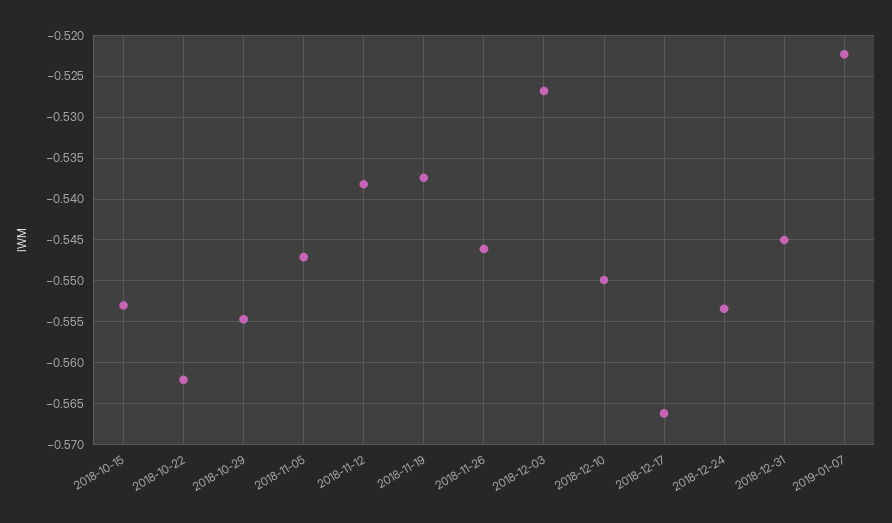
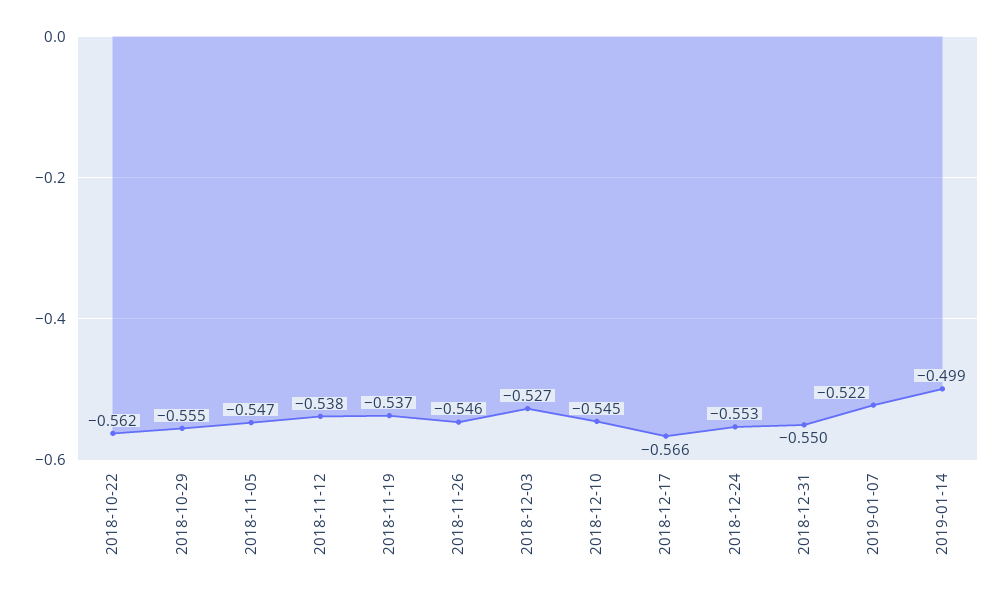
2018-10-15: -0.553 -> none
2018-12-10: -0.55 -> -0.545
2018-12-31: -0.545 -> -0.55
2019-01-14: none -> -0.499

